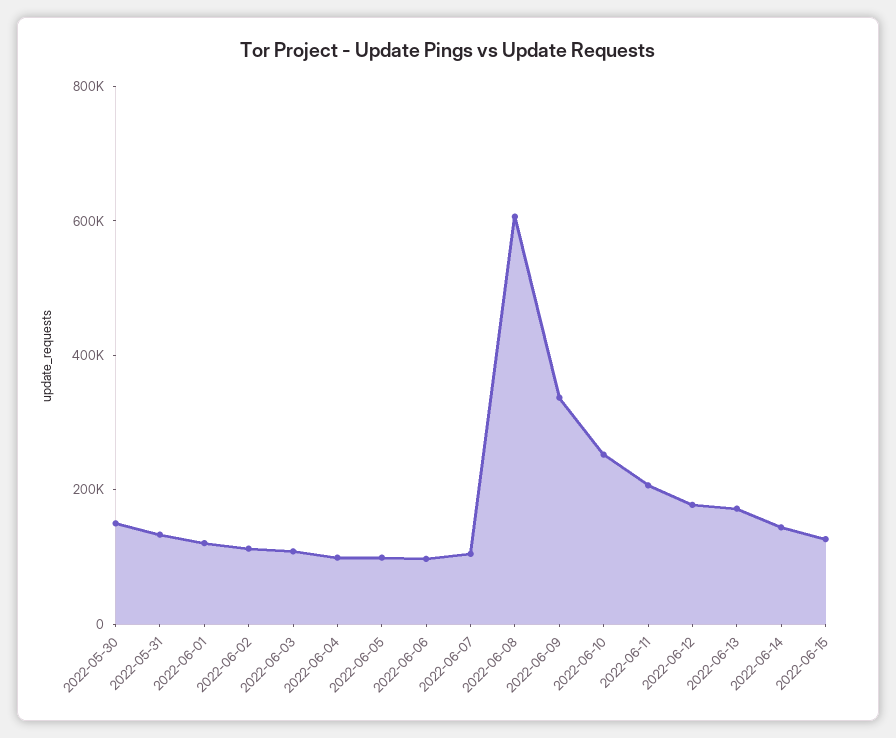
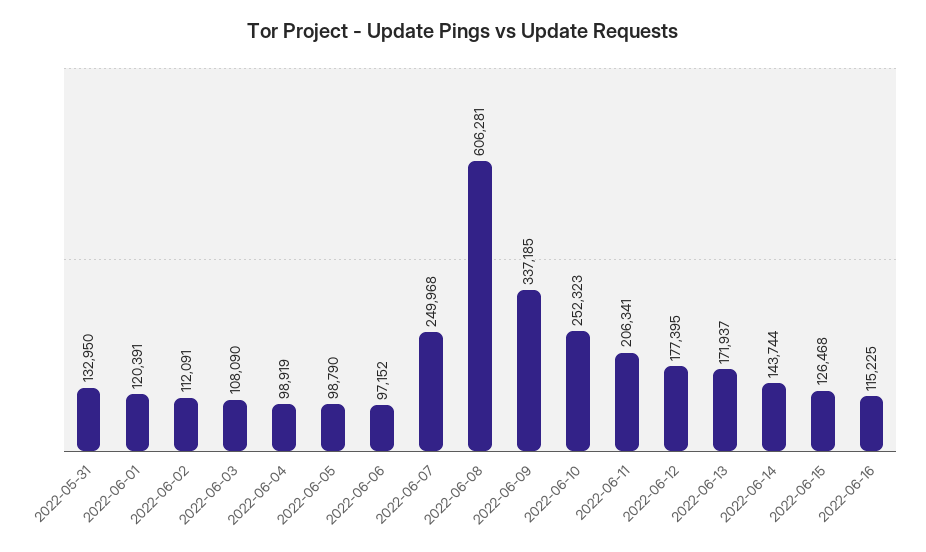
2022-05-30: 150000 -> none
2022-06-07: 100000 -> 249968
2022-06-16: none -> 115225

